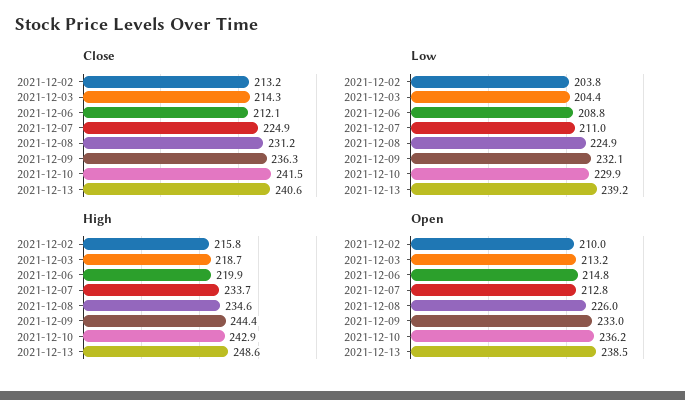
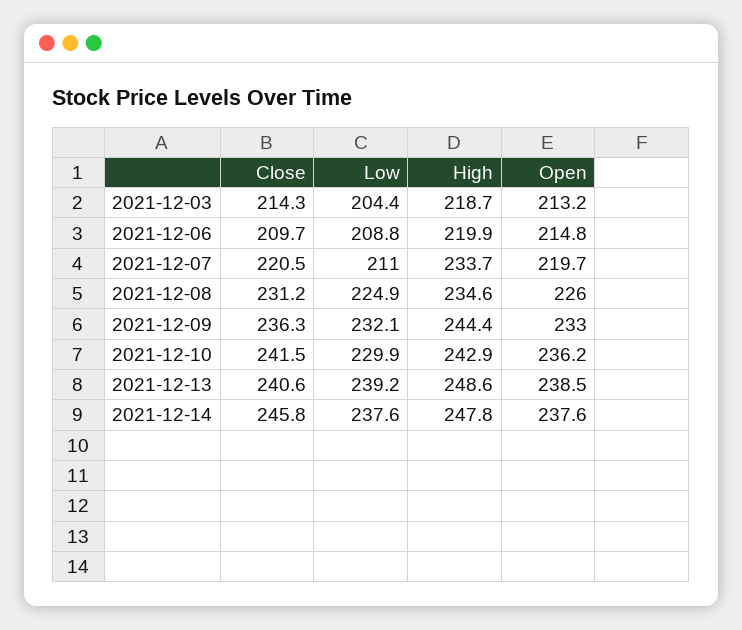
Close, 2021-12-02: 213.2 -> none
Close, 2021-12-06: 212.1 -> 209.7
Close, 2021-12-07: 224.9 -> 220.5
Low, 2021-12-02: 203.8 -> none
High, 2021-12-02: 215.8 -> none
Open, 2021-12-02: 210 -> none
Open, 2021-12-07: 212.8 -> 219.7
Close, 2021-12-14: none -> 245.8
Low, 2021-12-14: none -> 237.6
High, 2021-12-14: none -> 247.8
Open, 2021-12-14: none -> 237.6

